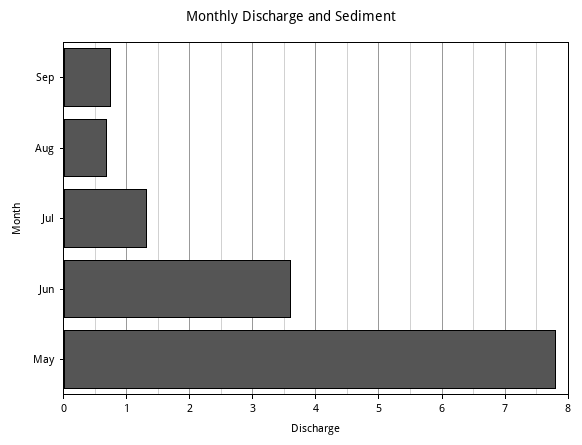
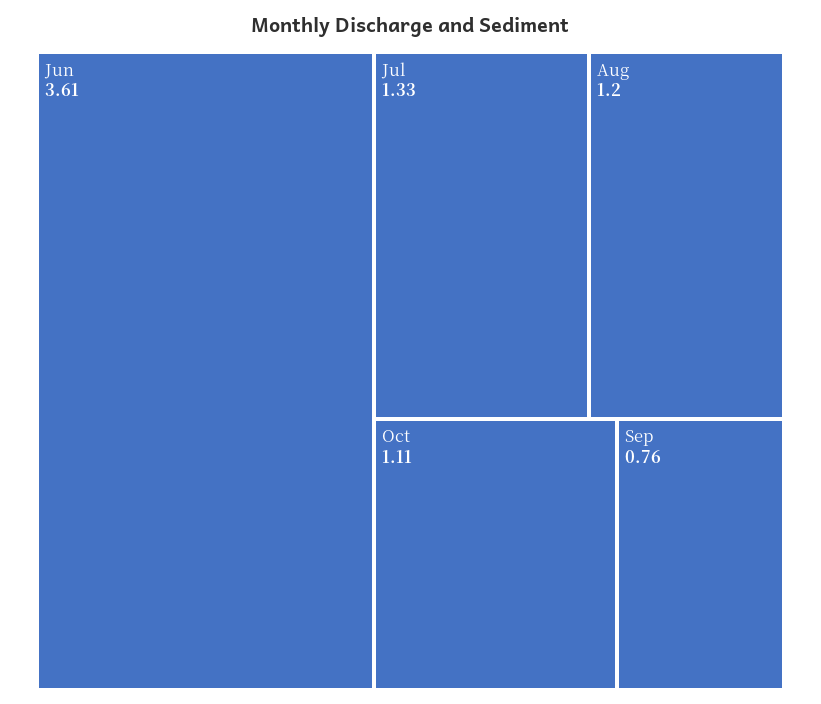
Aug: 0.7 -> 1.2
May: 7.8 -> none
Oct: none -> 1.11

